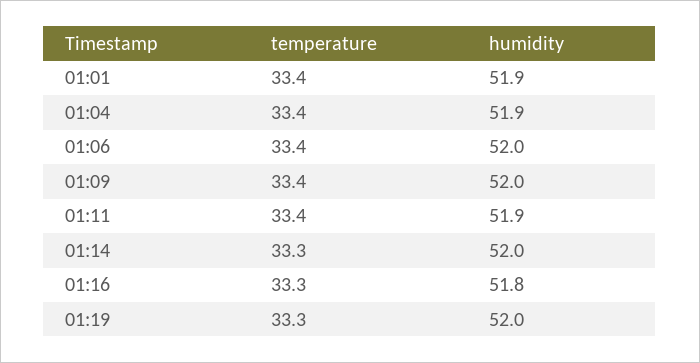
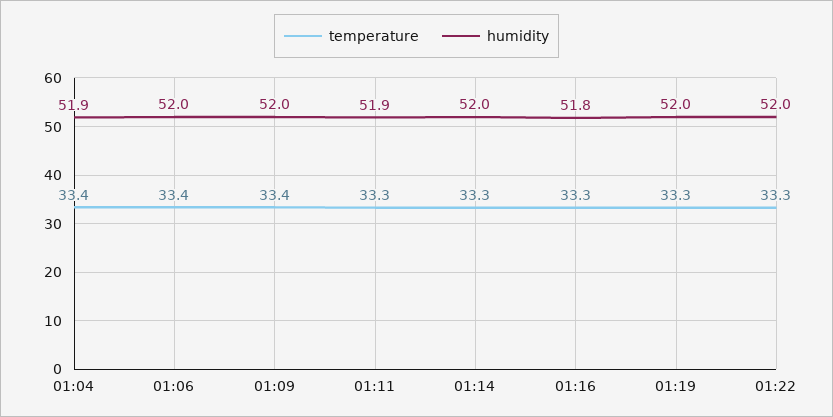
temperature, 01:01: 33.4 -> none
humidity, 01:01: 51.9 -> none
temperature, 01:11: 33.4 -> 33.3
temperature, 01:22: none -> 33.3
humidity, 01:22: none -> 52

